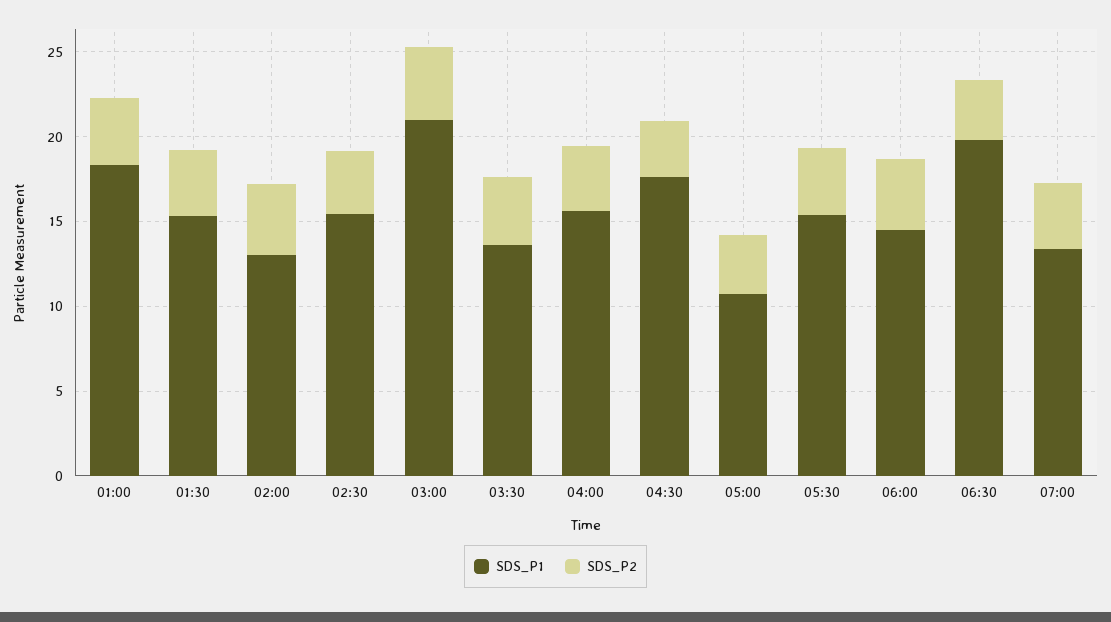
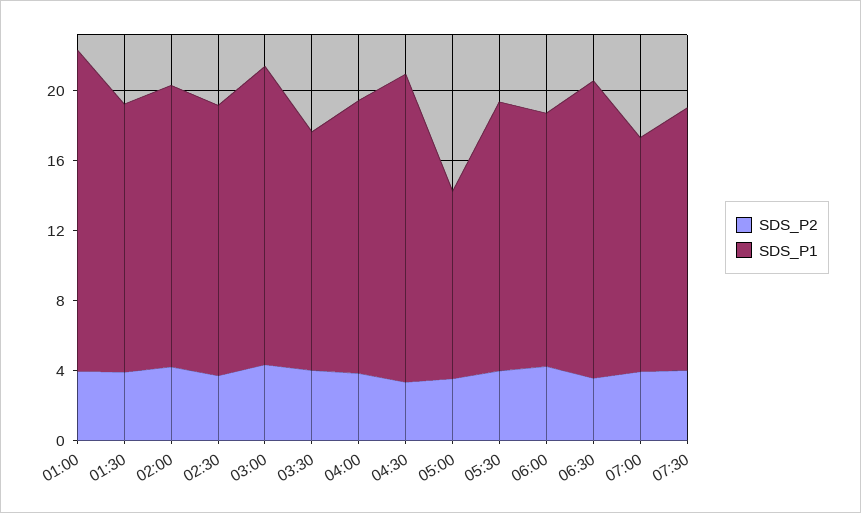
SDS_P1, 02:00: 13 -> 16
SDS_P1, 03:00: 21 -> 17
SDS_P1, 06:30: 20 -> 17
SDS_P2, 07:30: none -> 4
SDS_P1, 07:30: none -> 15

